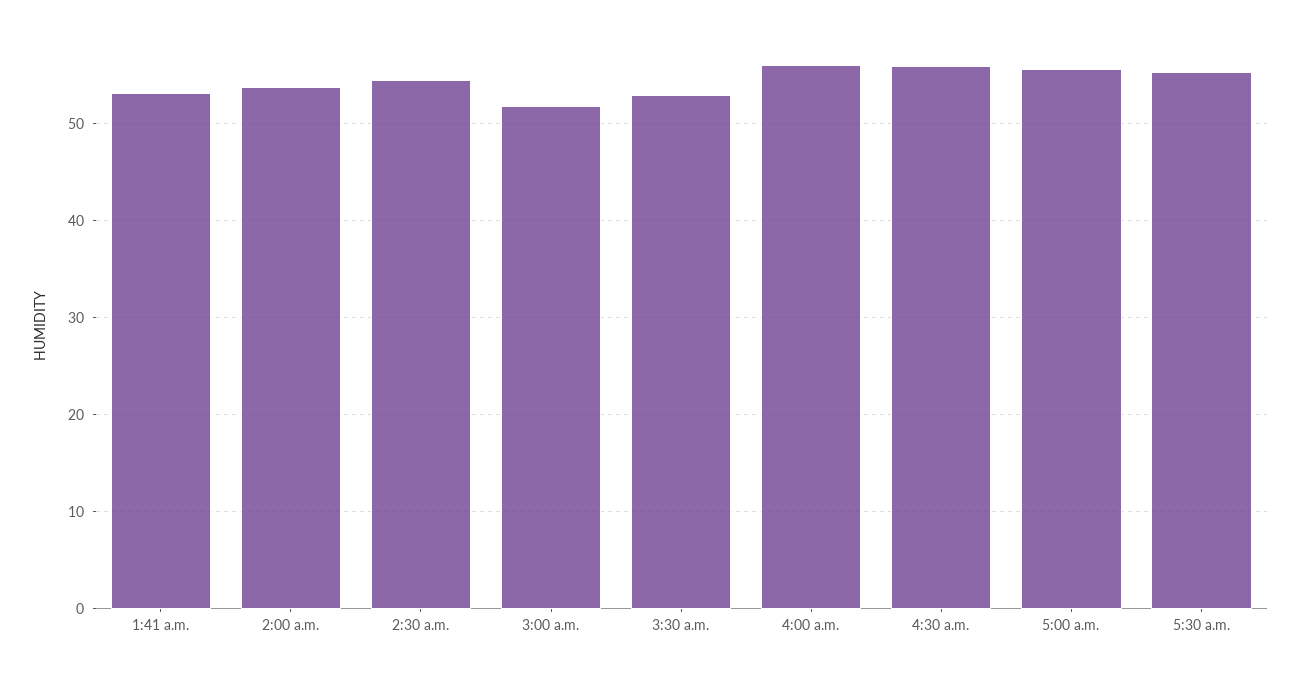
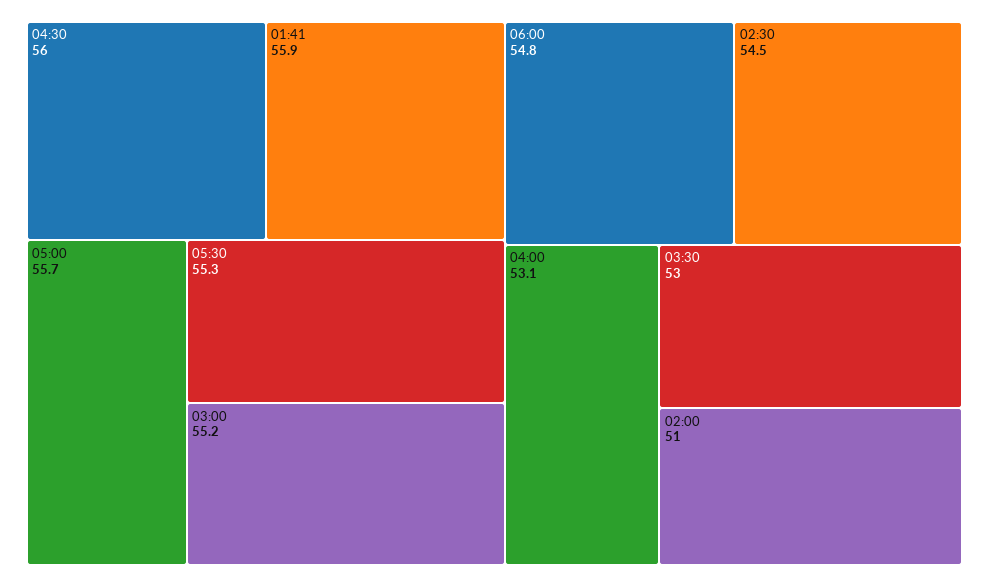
1:41 a.m.: 53 -> 55.9
2:00 a.m.: 54 -> 51
3:00 a.m.: 52 -> 55.2
4:00 a.m.: 56 -> 53.1
06:00: none -> 54.8

